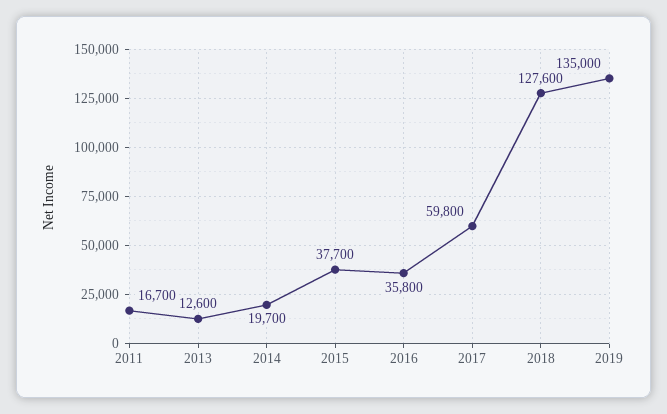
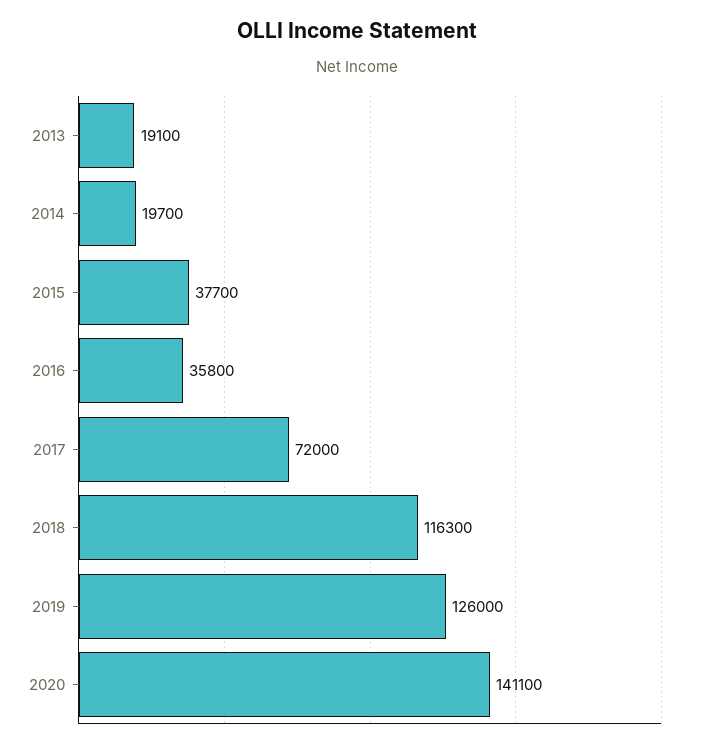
2011: 16700 -> none
2013: 12600 -> 19100
2017: 59800 -> 72000
2018: 127600 -> 116300
2019: 135000 -> 126000
2020: none -> 141100

